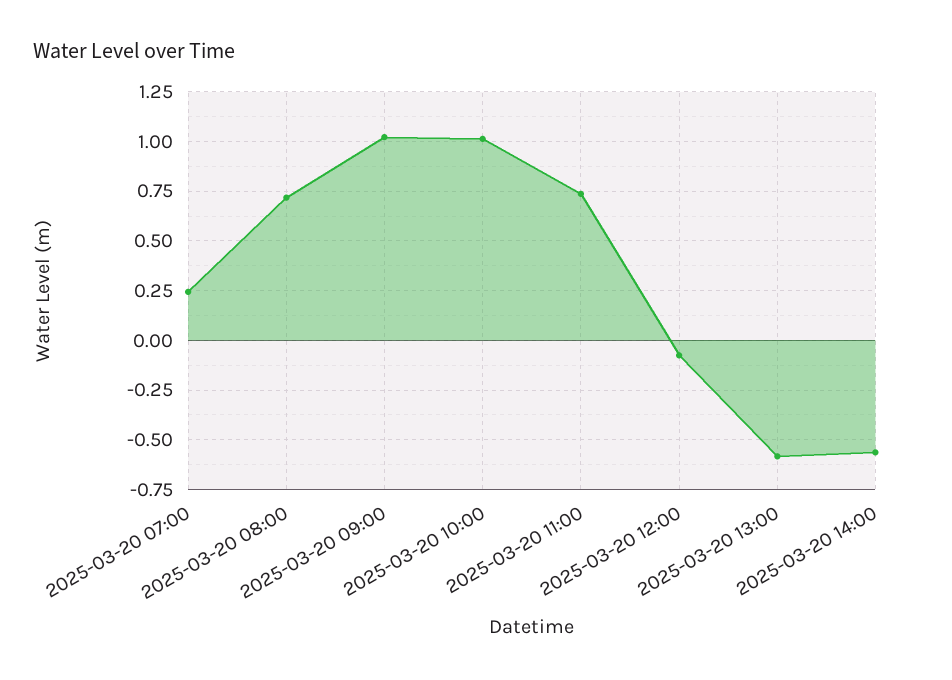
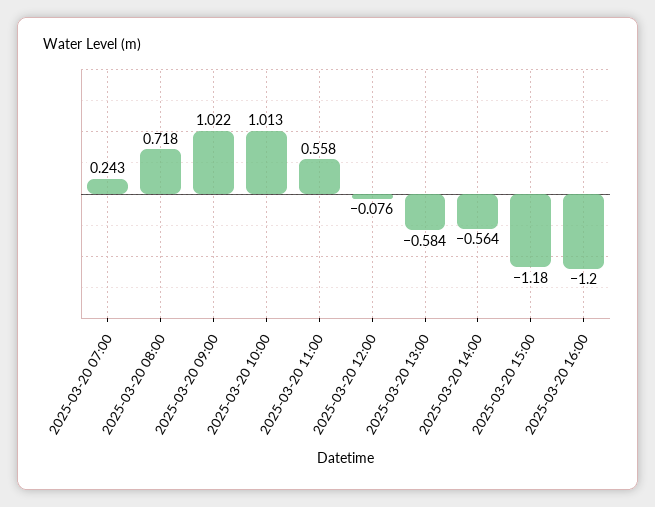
2025-03-20 11:00: 0.75 -> 0.558
2025-03-20 15:00: none -> -1.18
2025-03-20 16:00: none -> -1.2

